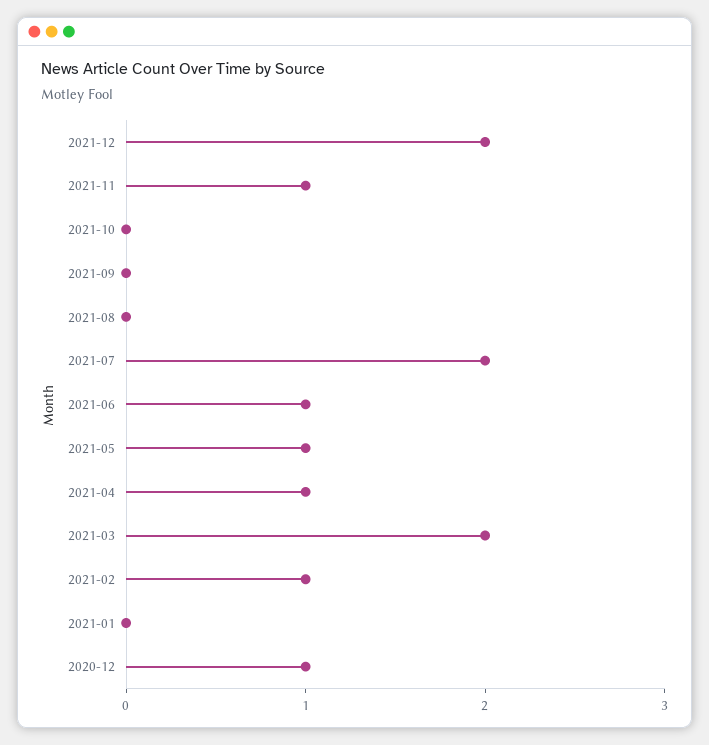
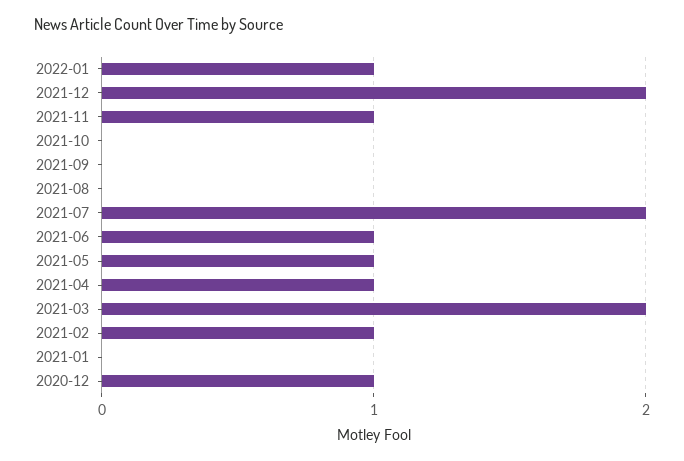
2022-01: none -> 1

